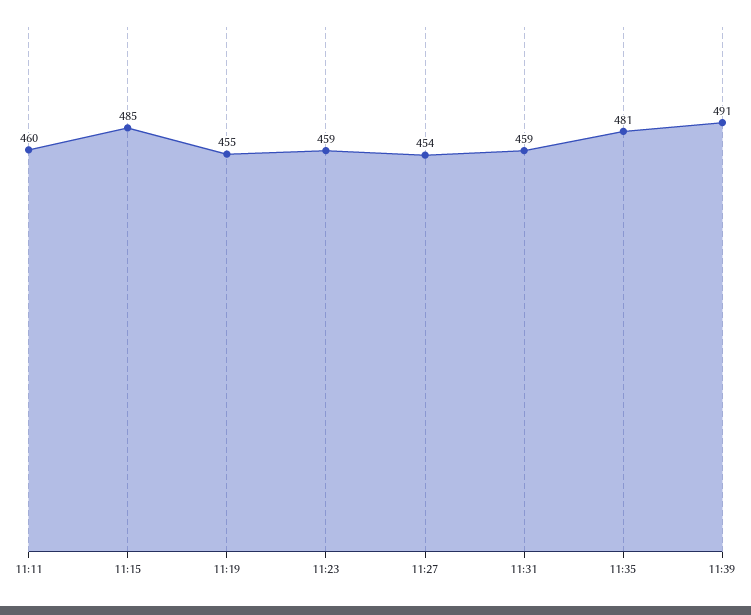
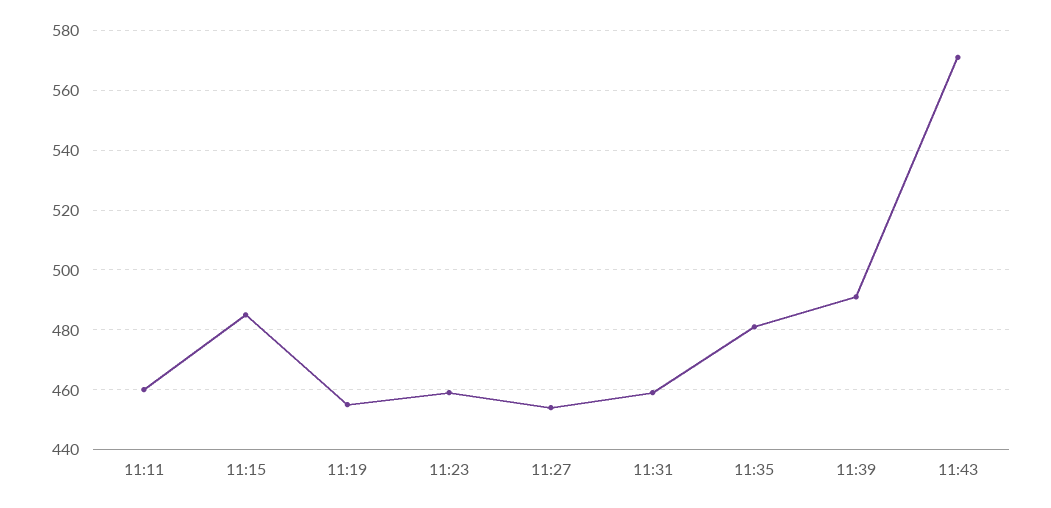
11:43: none -> 570

